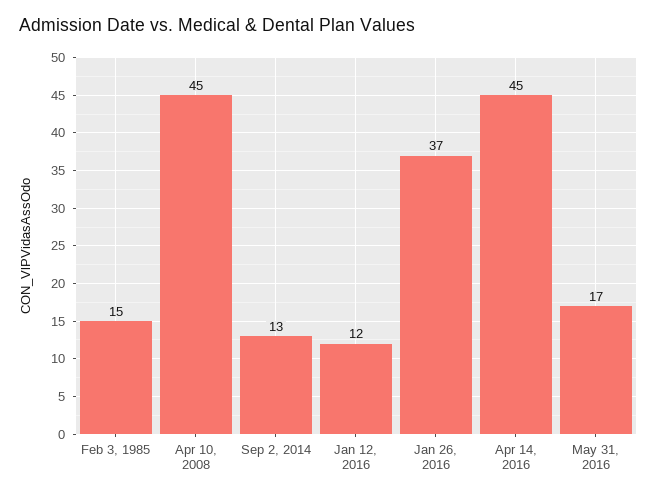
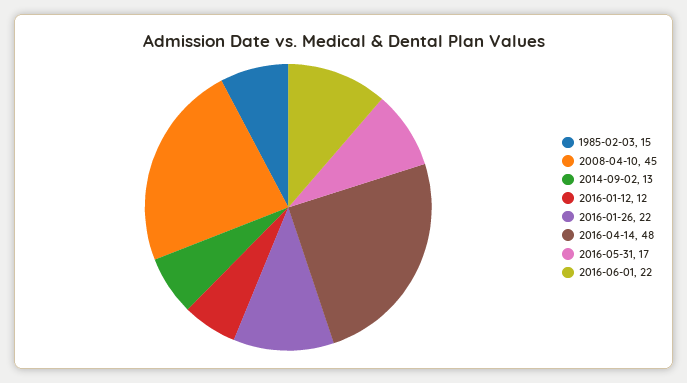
Jan 26, 2016: 37 -> 22
Apr 14, 2016: 45 -> 48
2016-06-01: none -> 22

